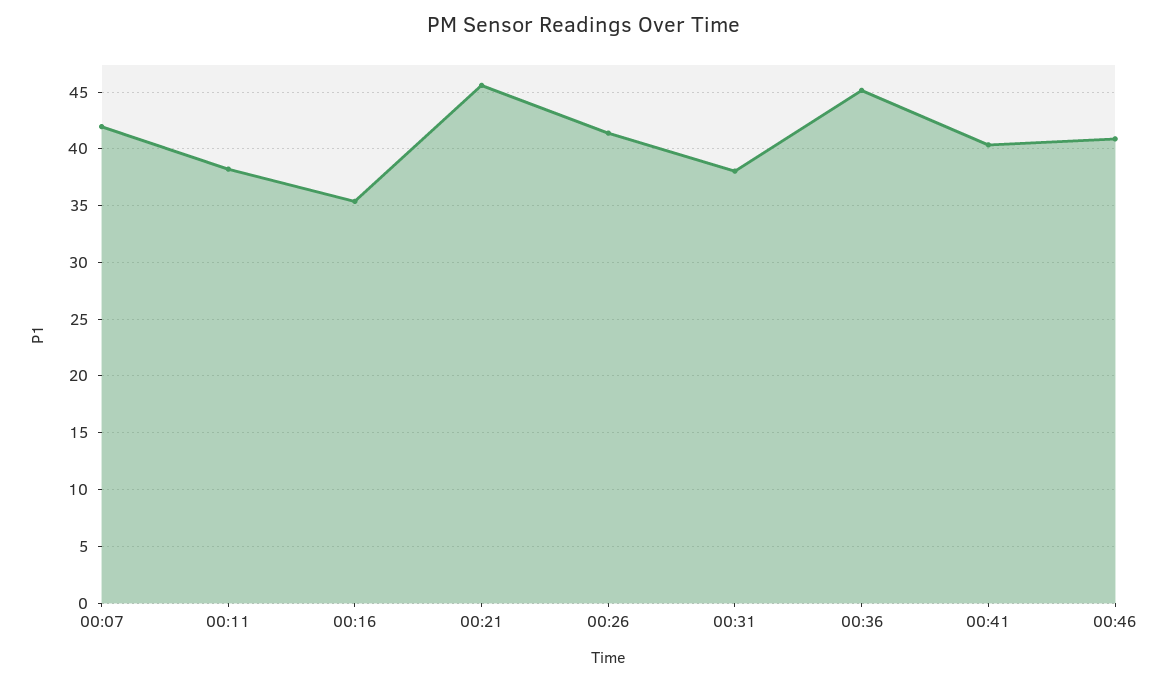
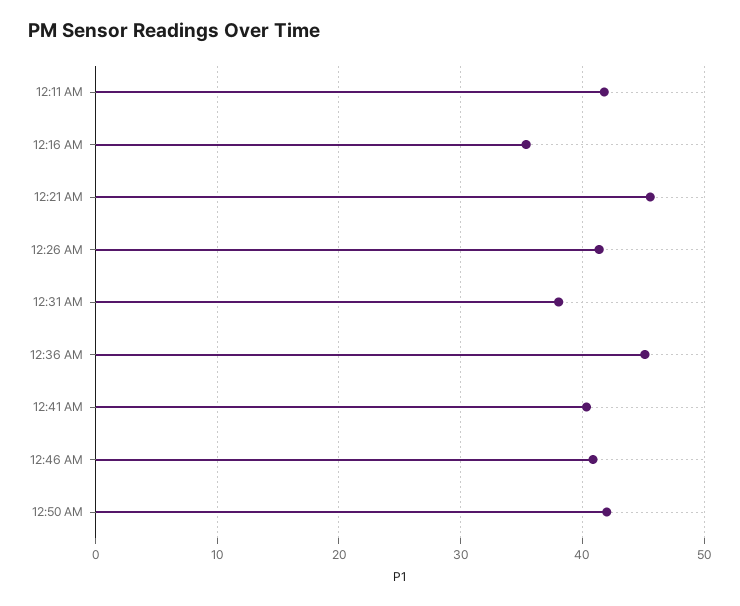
00:07: 42 -> none
00:11: 38 -> 42
12:50 AM: none -> 42

